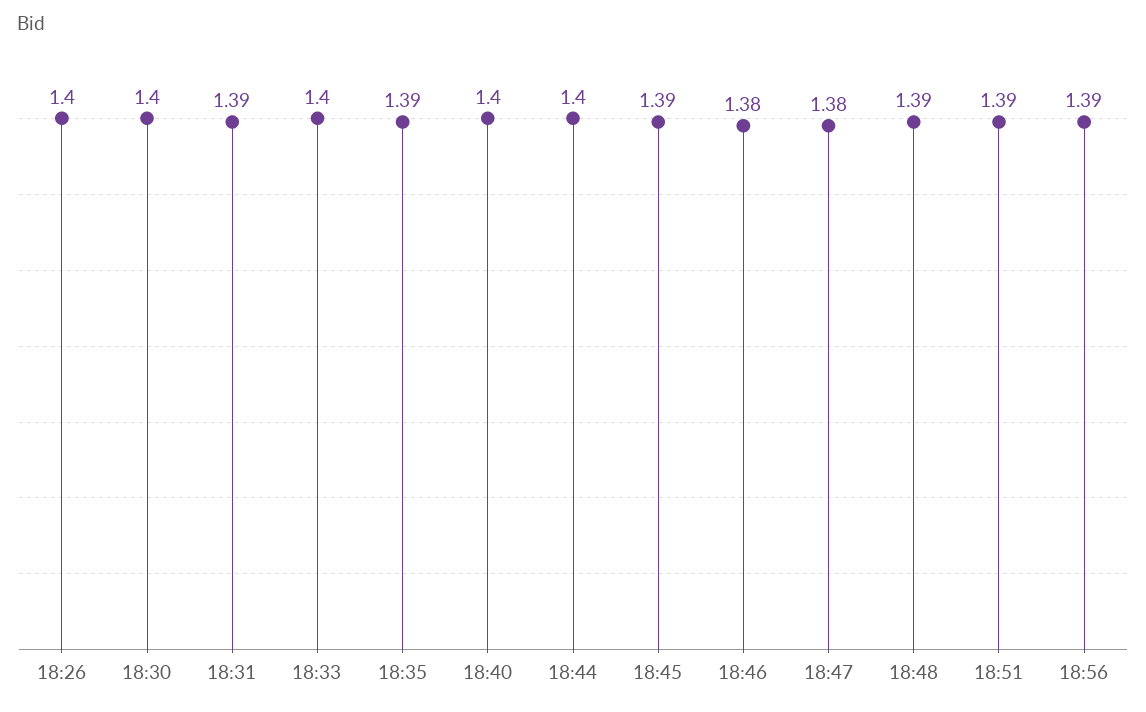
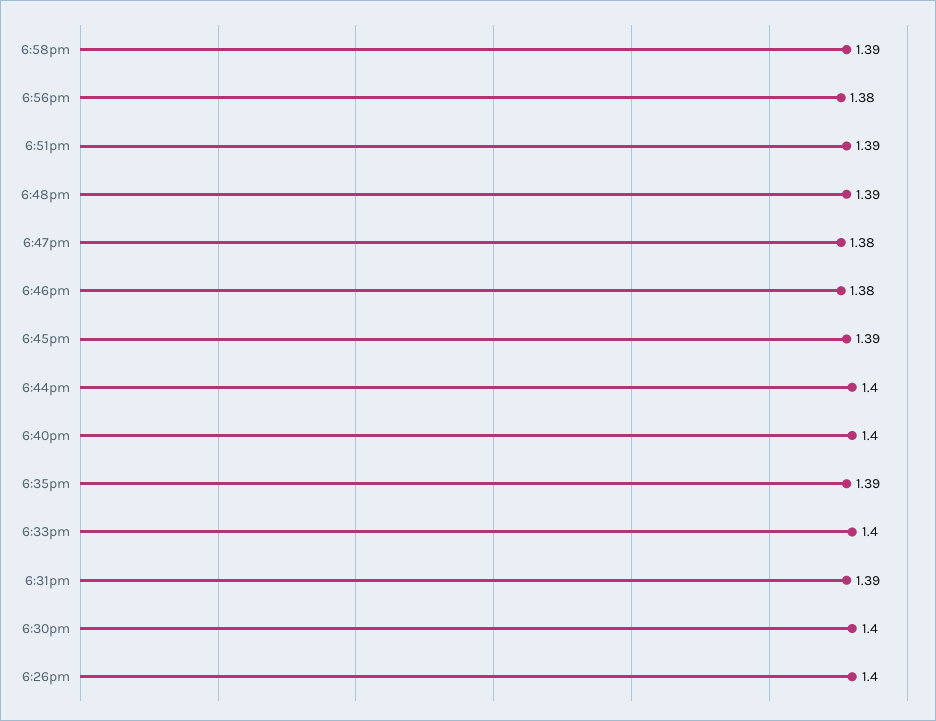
18:56: 1.39 -> 1.38
6:58pm: none -> 1.39

